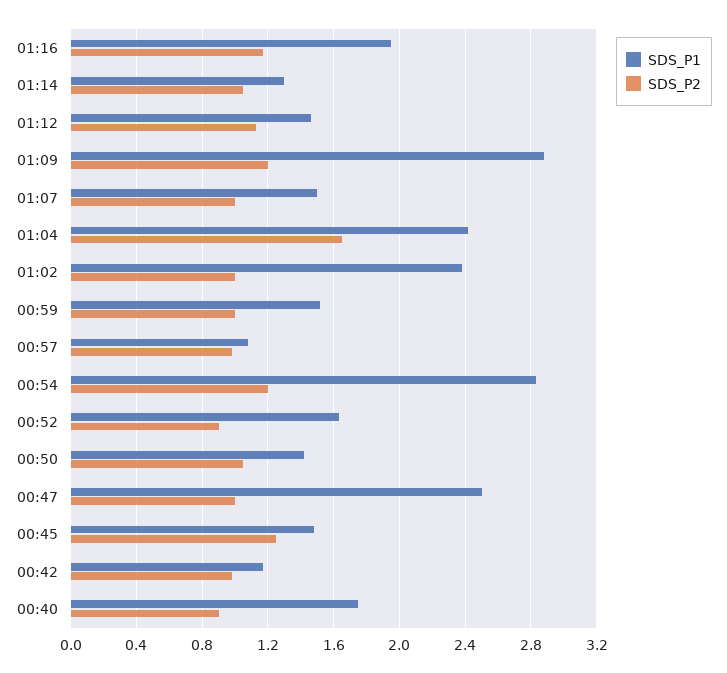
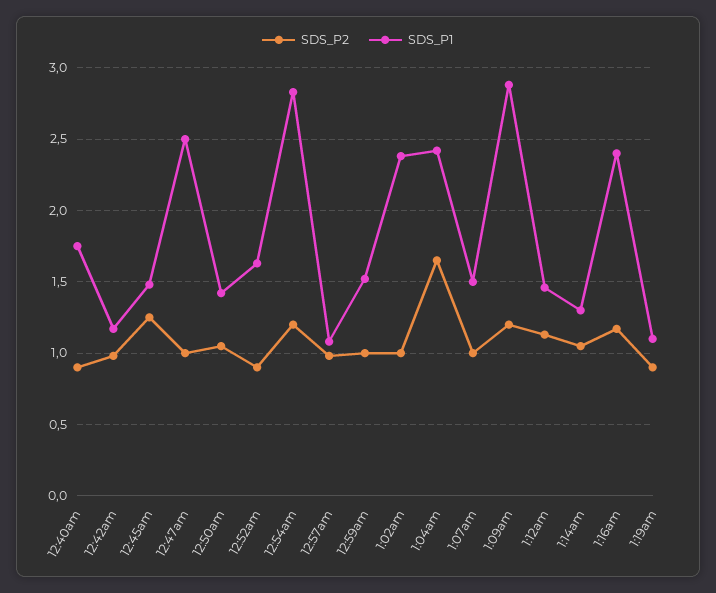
SDS_P1, 01:16: 1.95 -> 2.4
SDS_P2, 1:19am: none -> 0.9
SDS_P1, 1:19am: none -> 1.1

